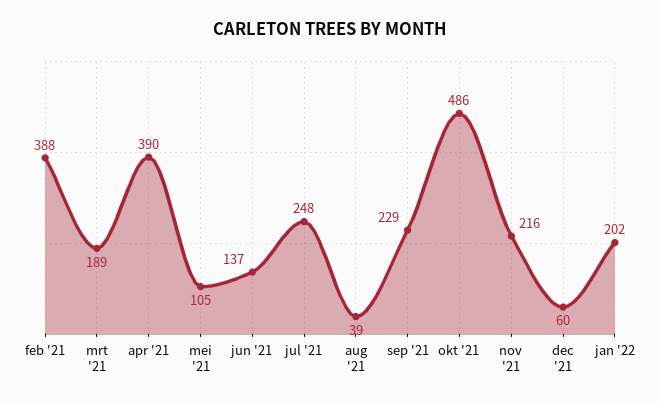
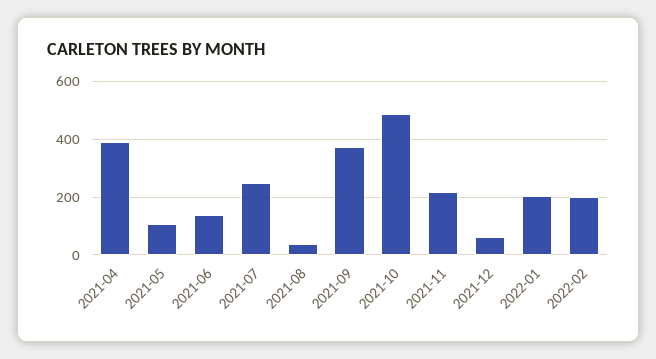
feb '21: 388 -> none
mrt '21: 189 -> none
sep '21: 229 -> 375
2022-02: none -> 200

